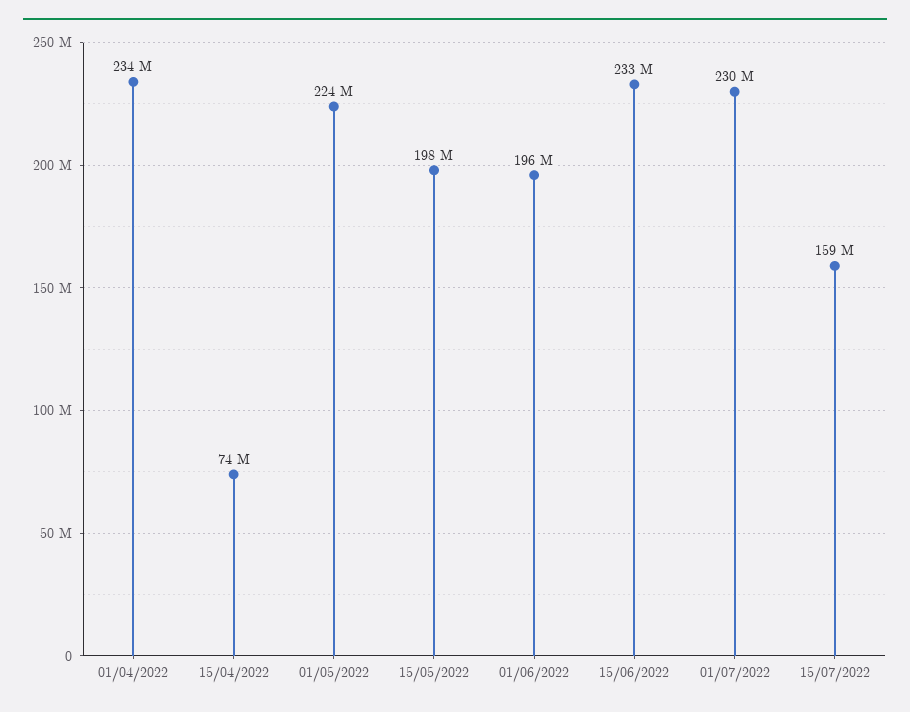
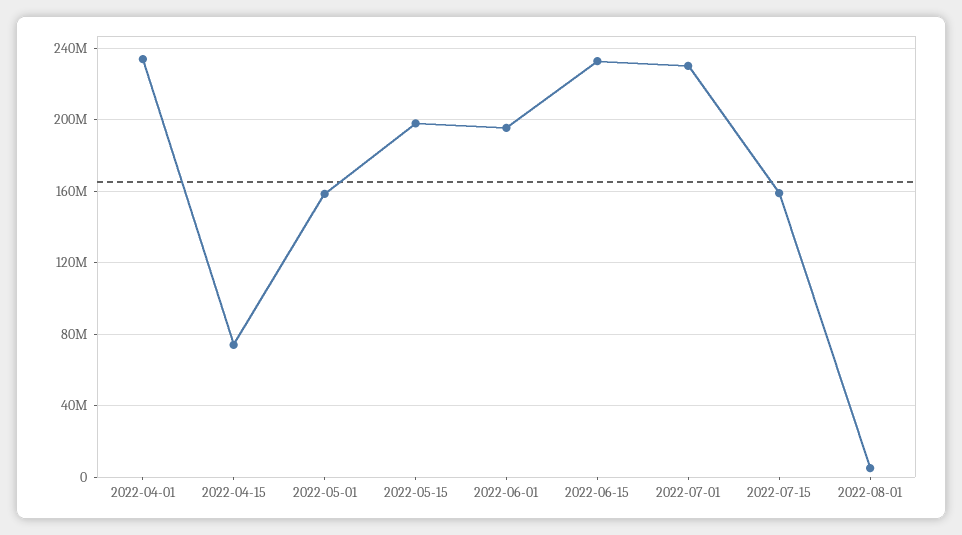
01/05/2022: 224000000 -> 160000000
2022-08-01: none -> 5000000

